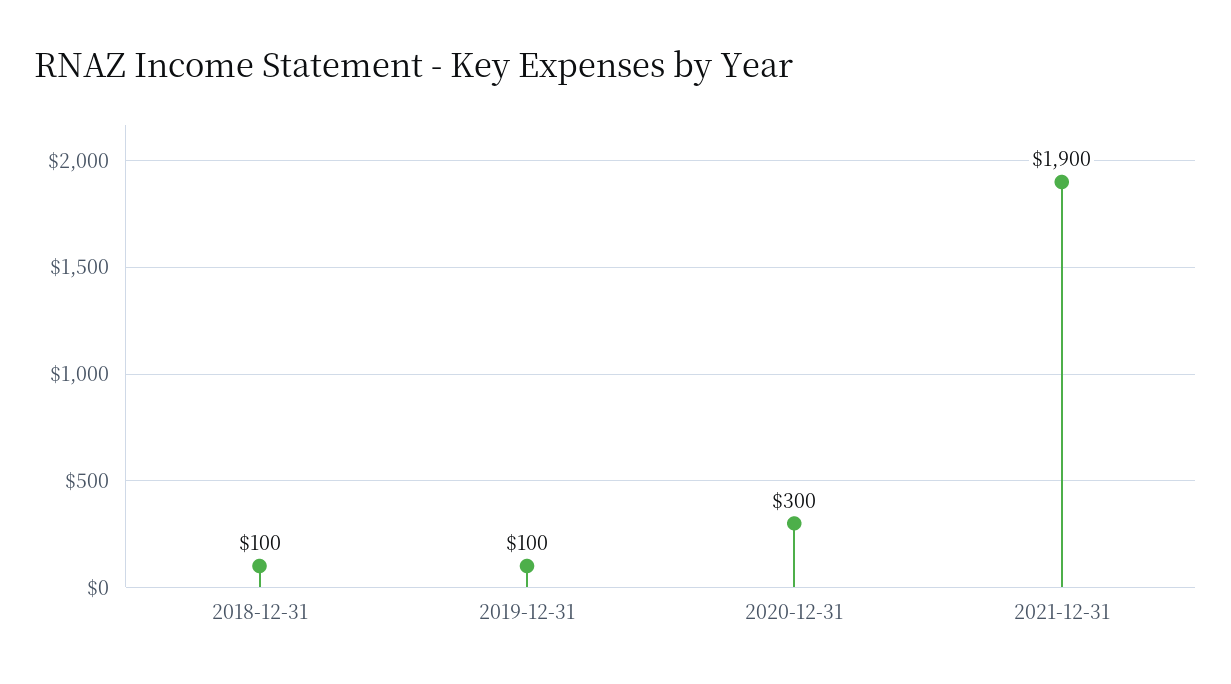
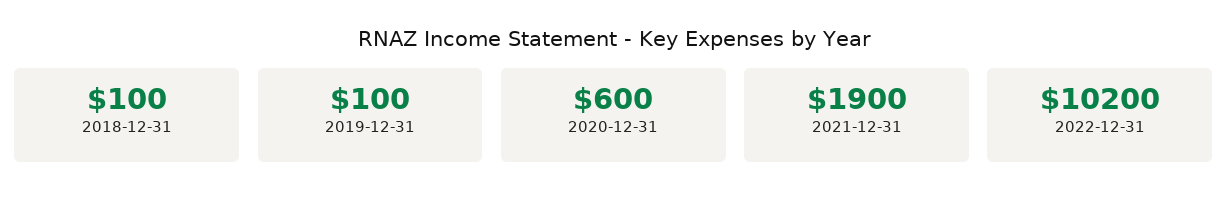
2020-12-31: 300 -> 600
2022-12-31: none -> 10200

